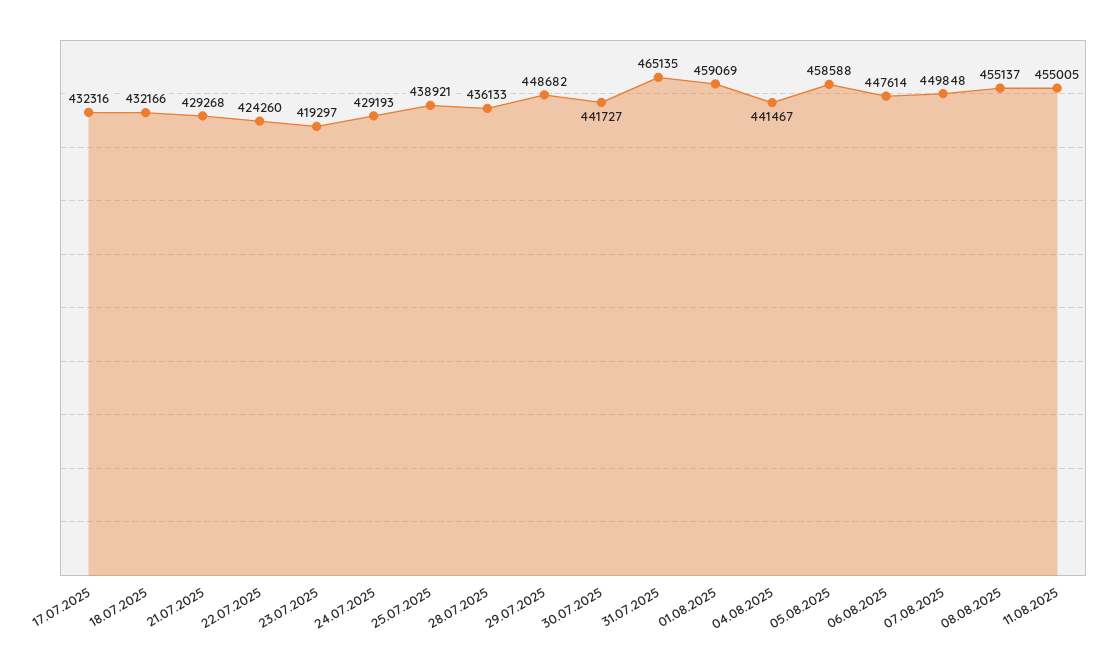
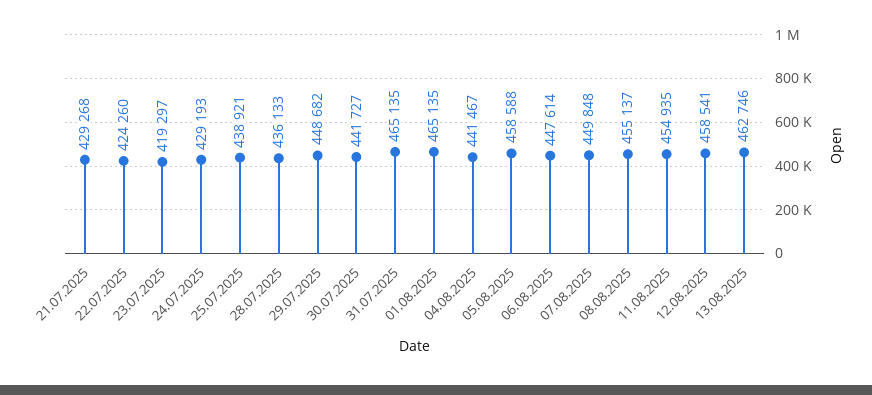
17.07.2025: 432316 -> none
18.07.2025: 432166 -> none
01.08.2025: 459069 -> 465135
11.08.2025: 455005 -> 454935
12.08.2025: none -> 458541
13.08.2025: none -> 462746

